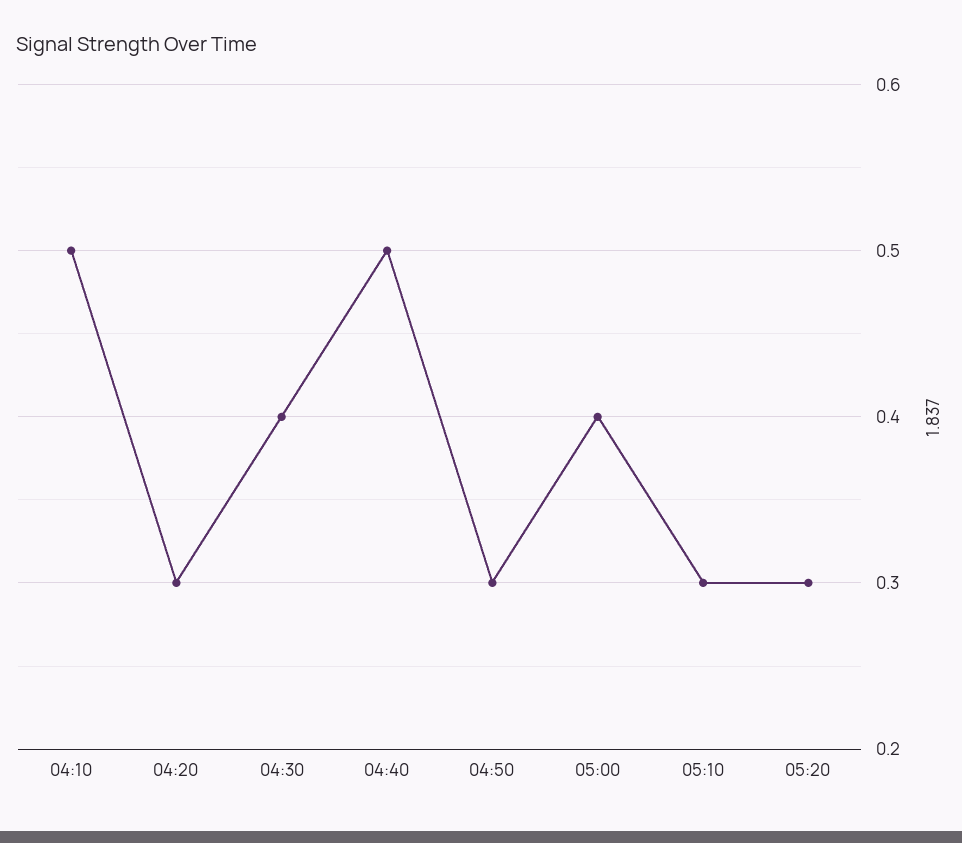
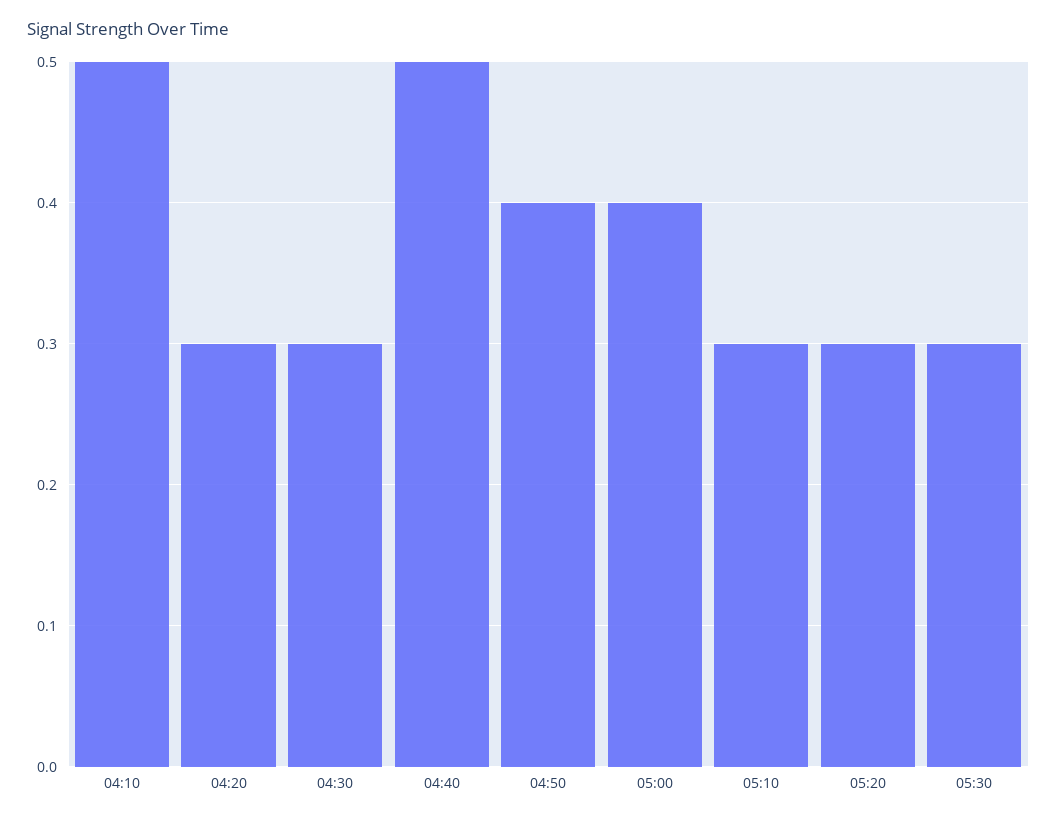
04:30: 0.4 -> 0.3
04:50: 0.3 -> 0.4
05:30: none -> 0.3

